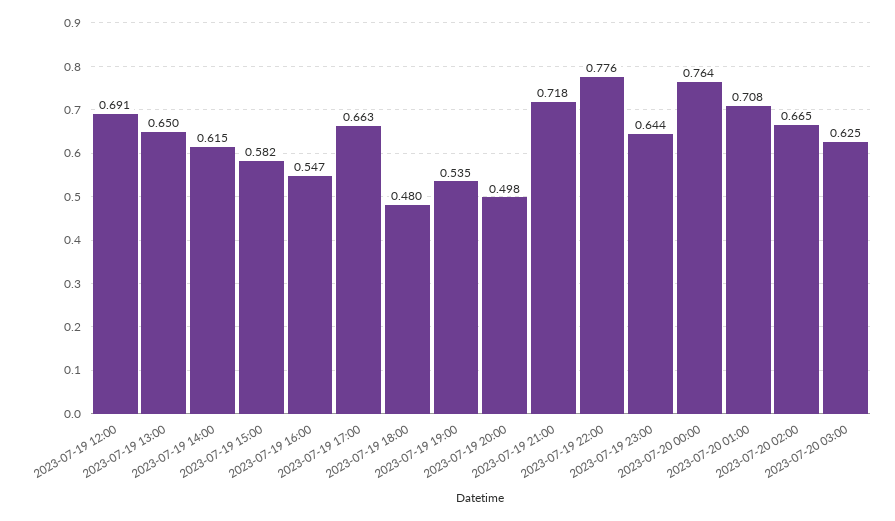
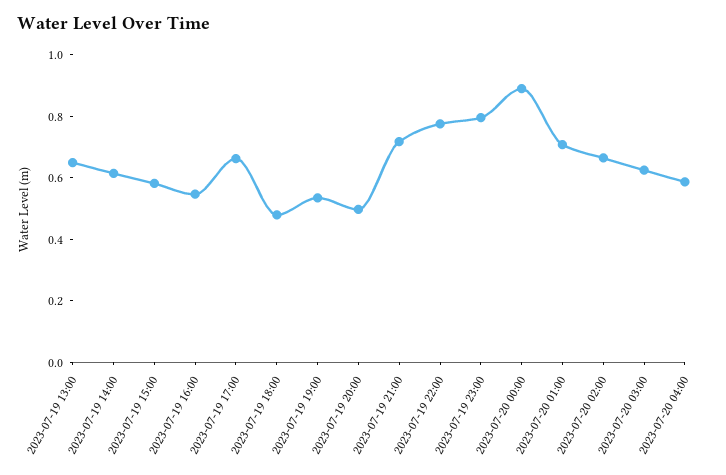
2023-07-19 12:00: 0.691 -> none
2023-07-19 23:00: 0.644 -> 0.8
2023-07-20 00:00: 0.764 -> 0.9
2023-07-20 04:00: none -> 0.6

